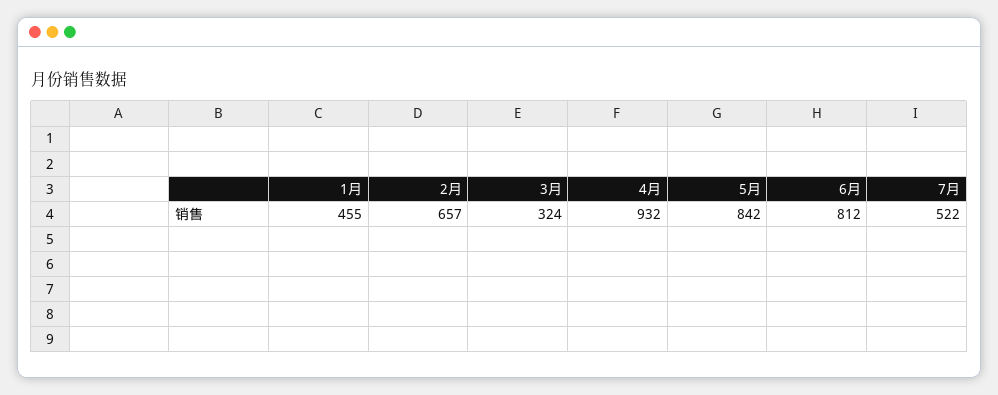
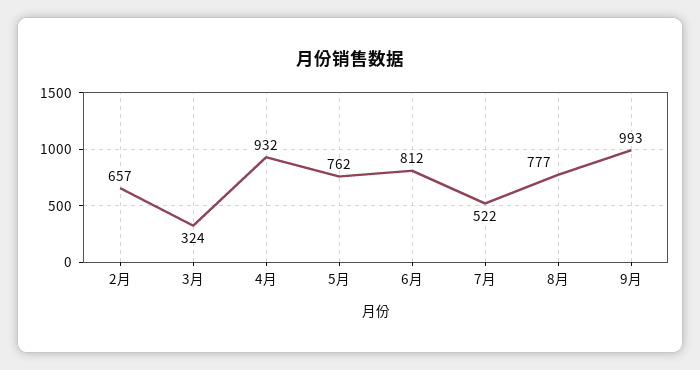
1月: 455 -> none
5月: 842 -> 762
8月: none -> 777
9月: none -> 993

